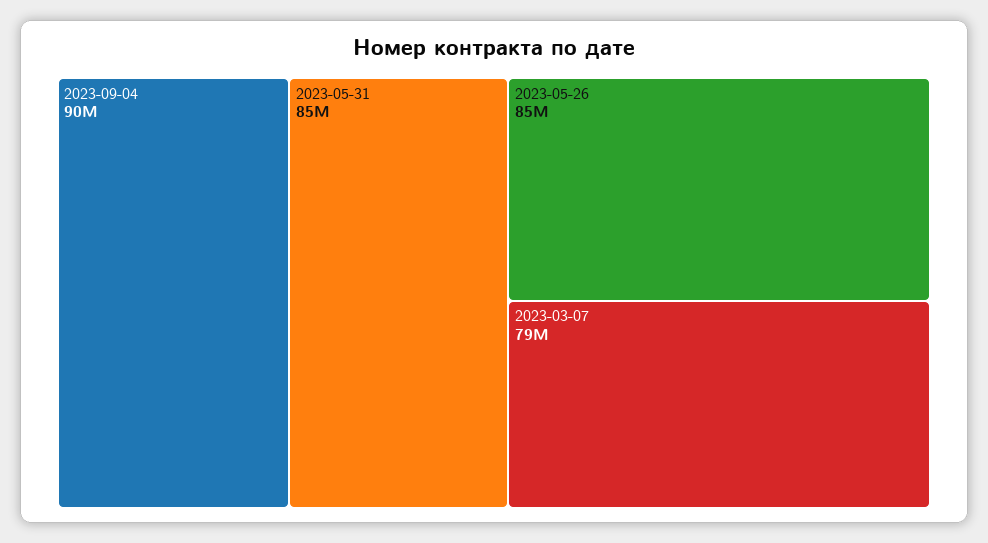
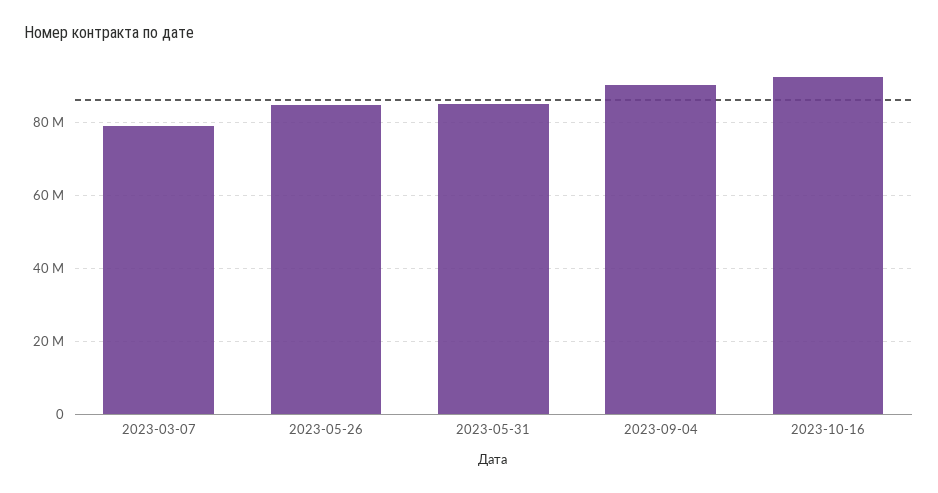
2023-10-16: none -> 92000000

